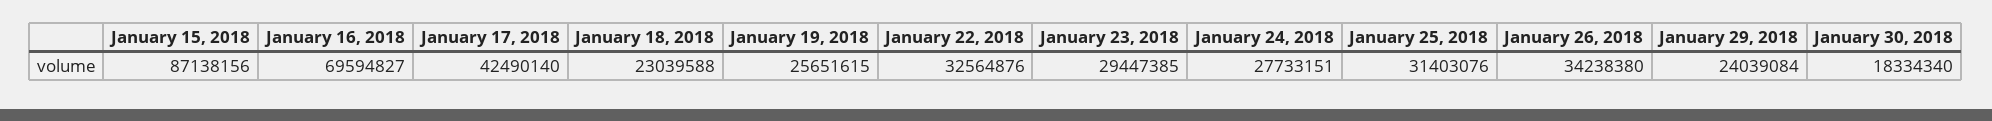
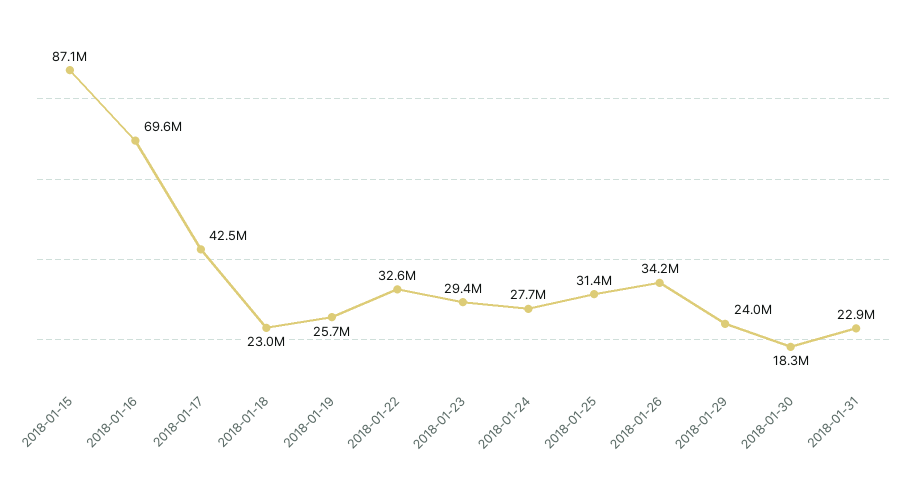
2018-01-31: none -> 22900000

